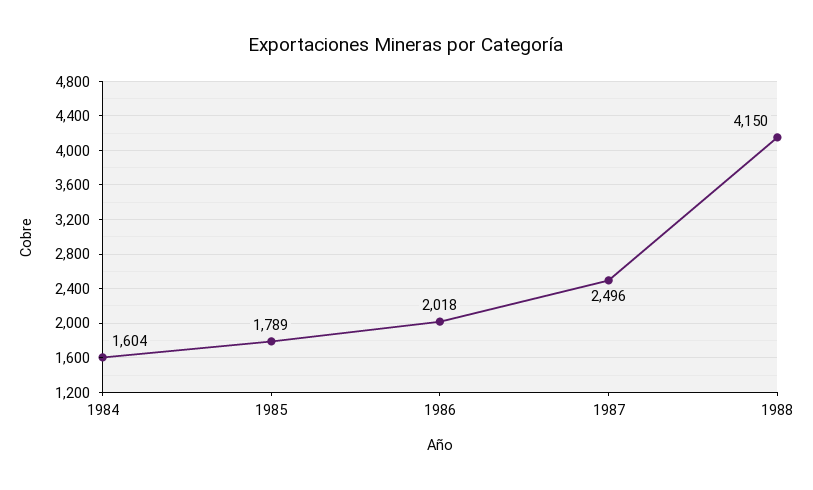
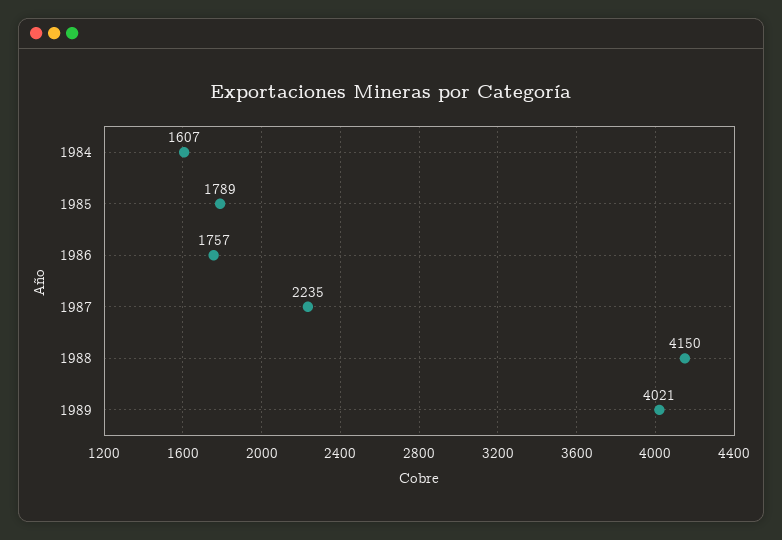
1984: 1604 -> 1607
1986: 2018 -> 1757
1987: 2496 -> 2235
1989: none -> 4021

